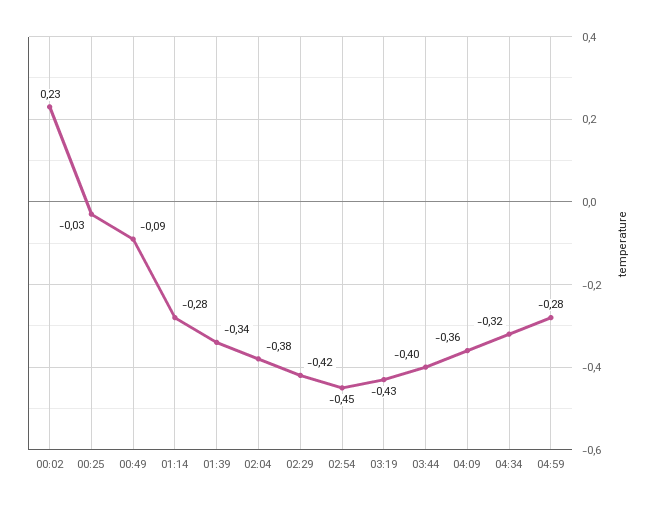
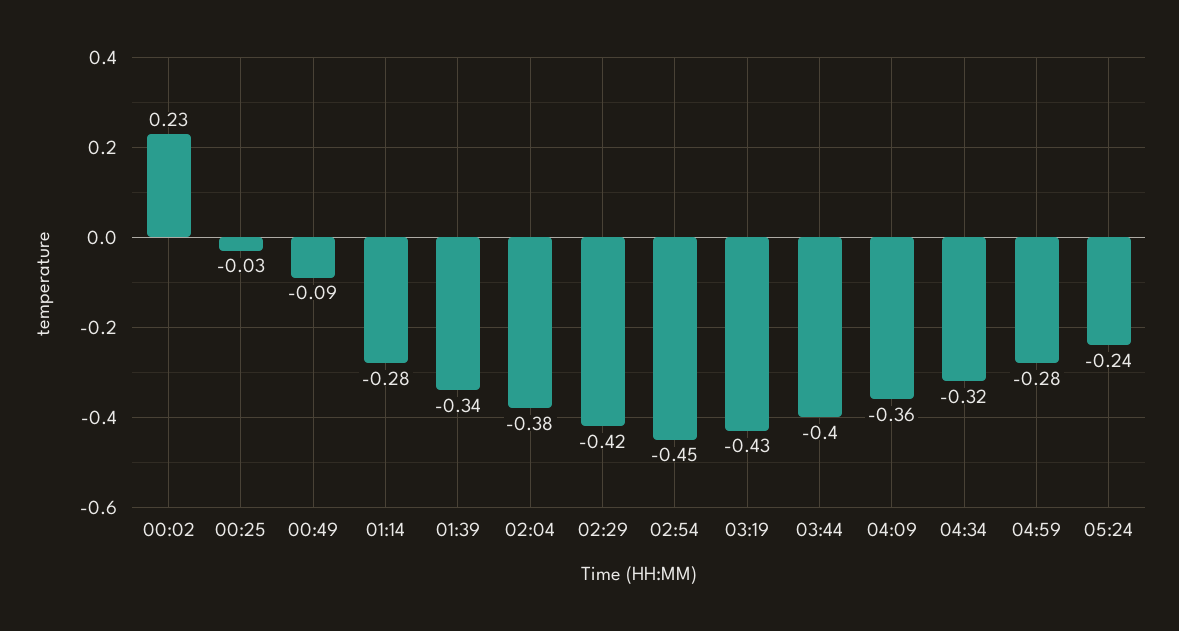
05:24: none -> -0.24

